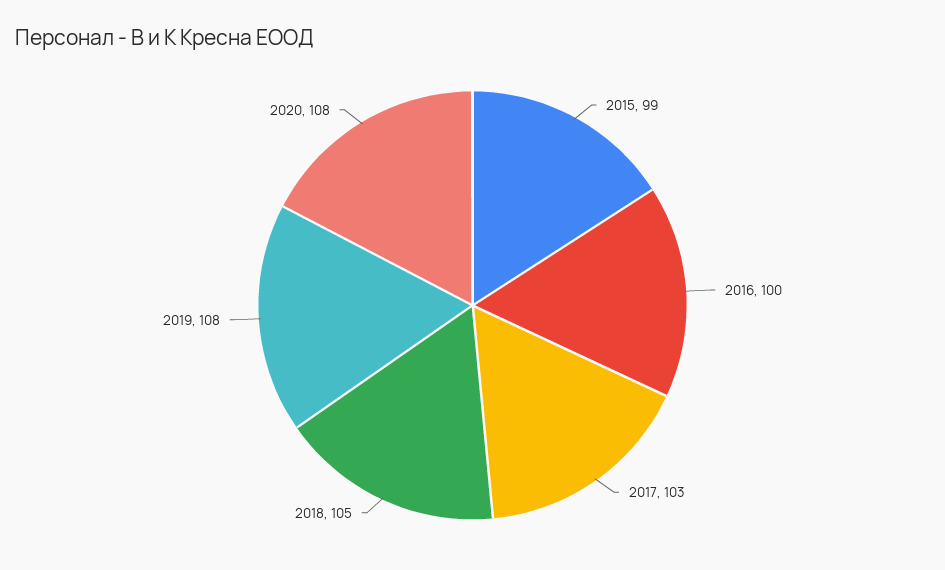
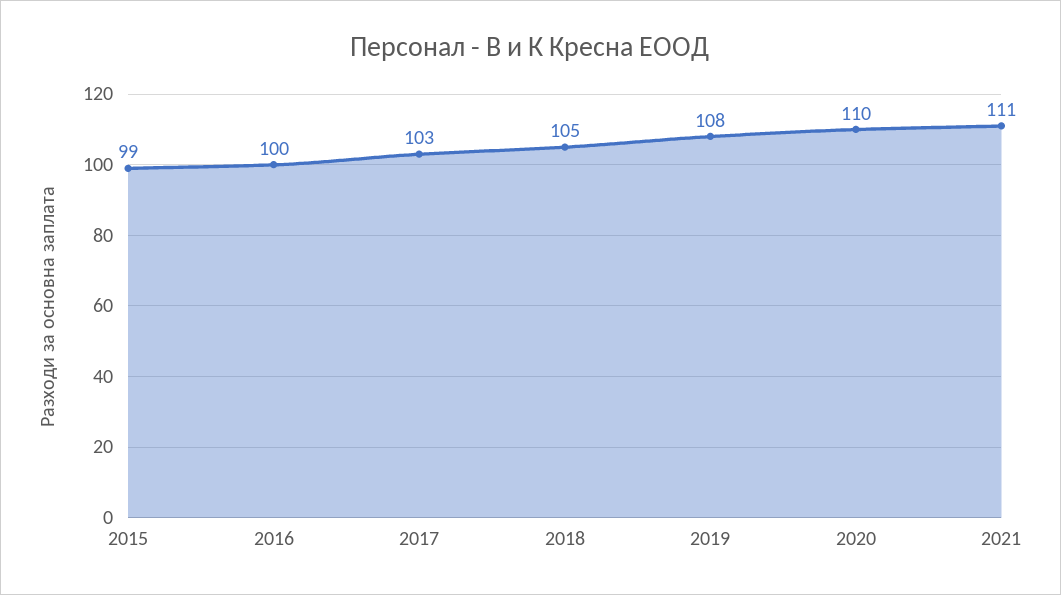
2020: 108 -> 110
2021: none -> 111

